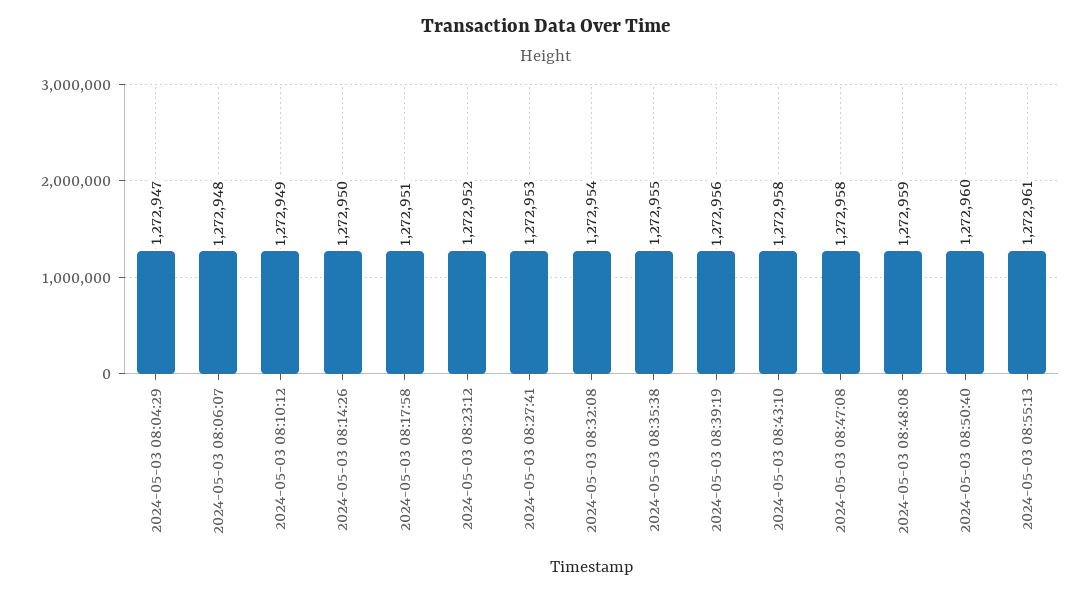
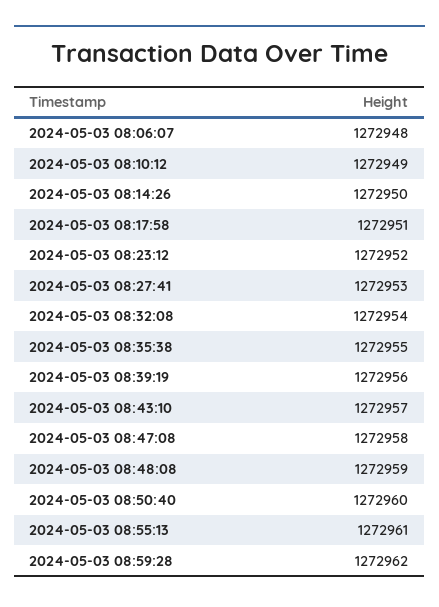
2024-05-03 08:04:29: 1272947 -> none
2024-05-03 08:43:10: 1272958 -> 1272957
2024-05-03 08:59:28: none -> 1272962

